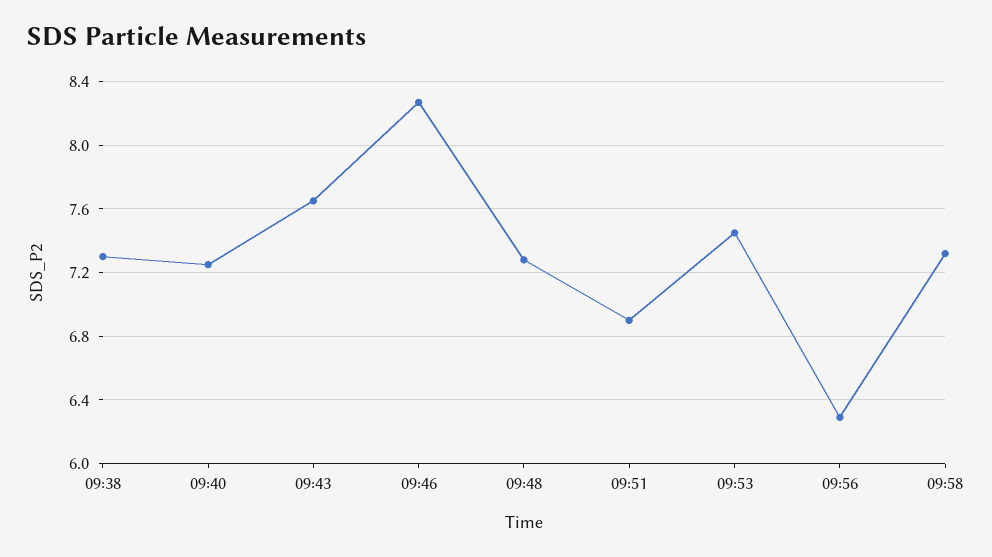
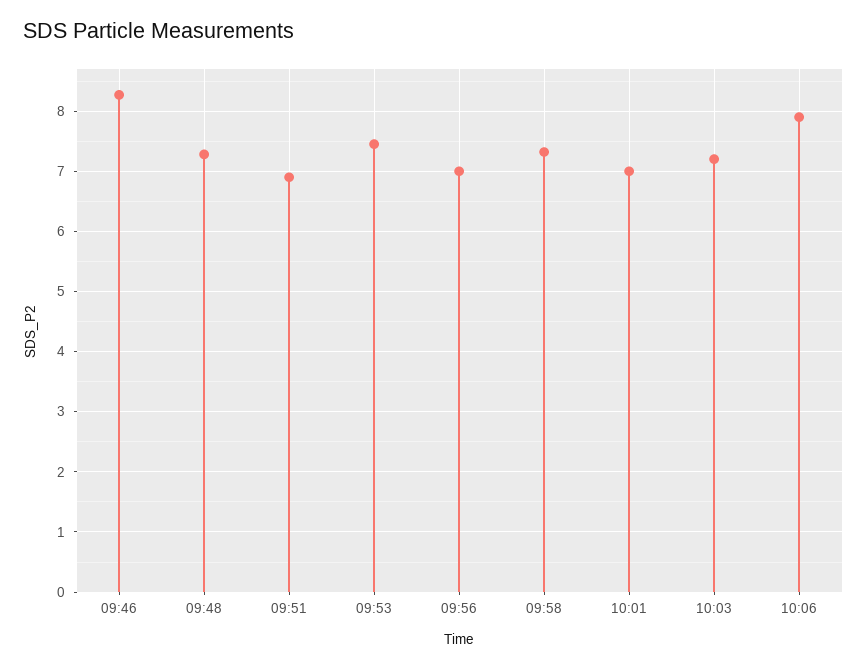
09:38: 7.3 -> none
09:40: 7.25 -> none
09:43: 7.65 -> none
09:56: 6.3 -> 7
10:01: none -> 7
10:03: none -> 7.2
10:06: none -> 7.9

